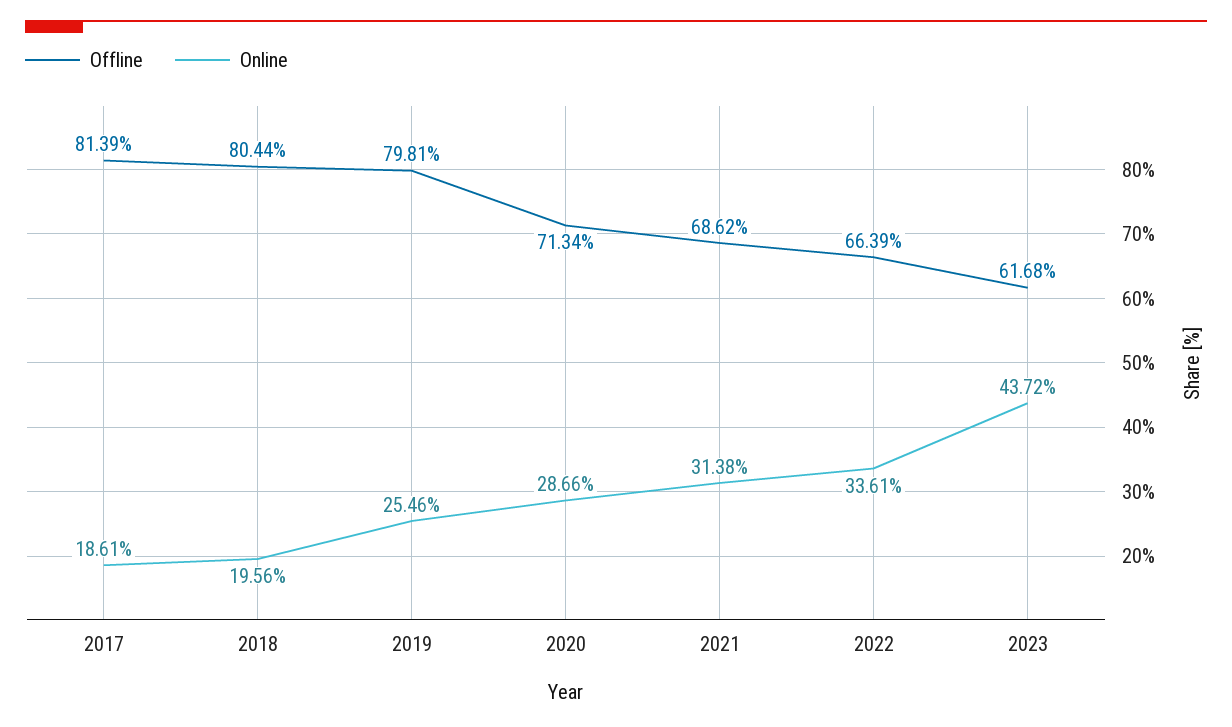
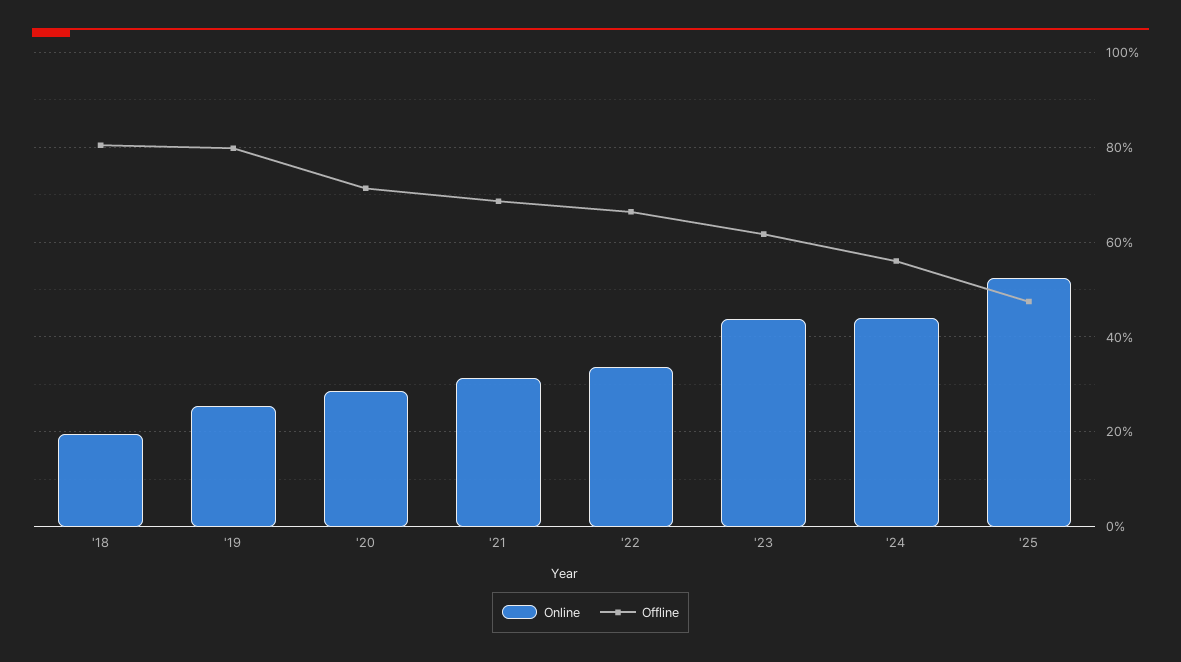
Offline, 2017: 81.39 -> none
Online, 2017: 18.61 -> none
Online, '24: none -> 44
Offline, '24: none -> 56
Online, '25: none -> 52
Offline, '25: none -> 48

